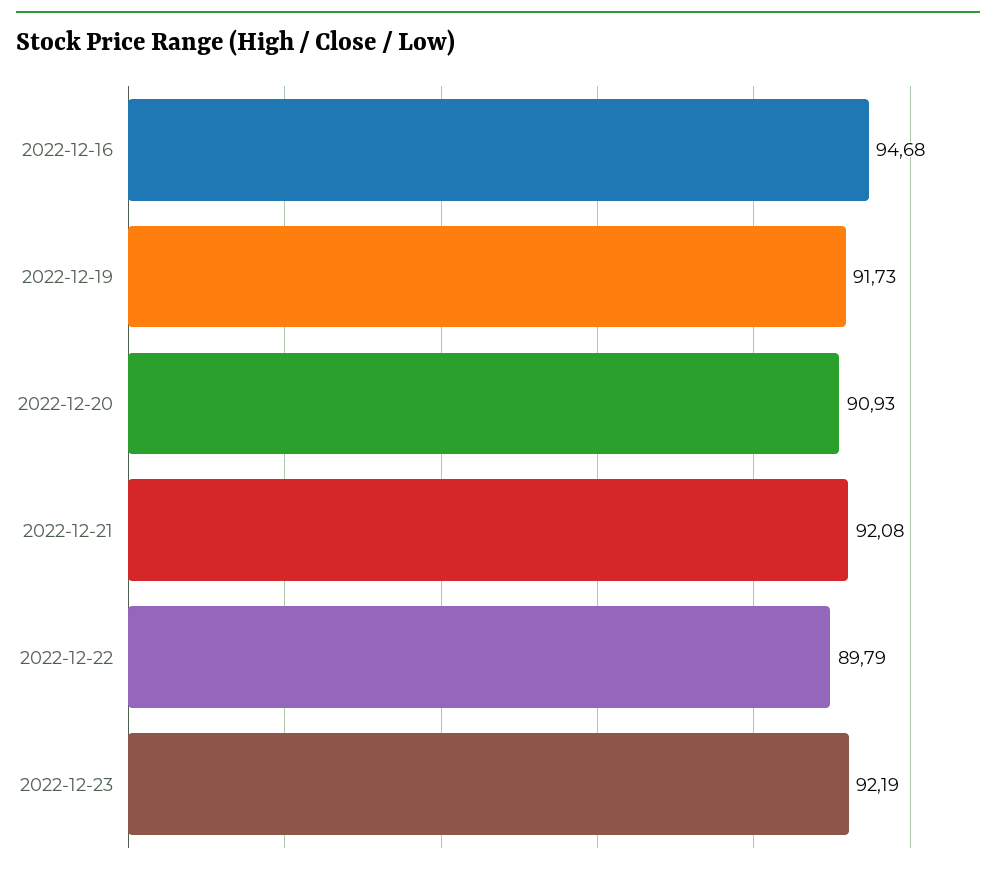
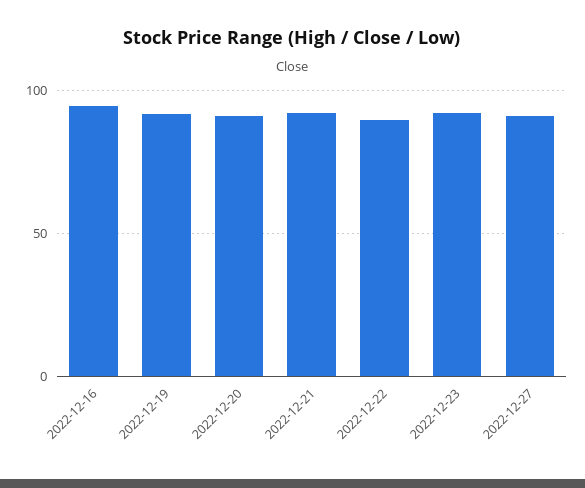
2022-12-27: none -> 90

